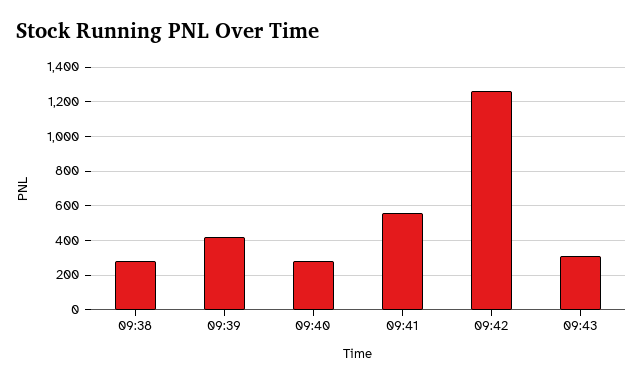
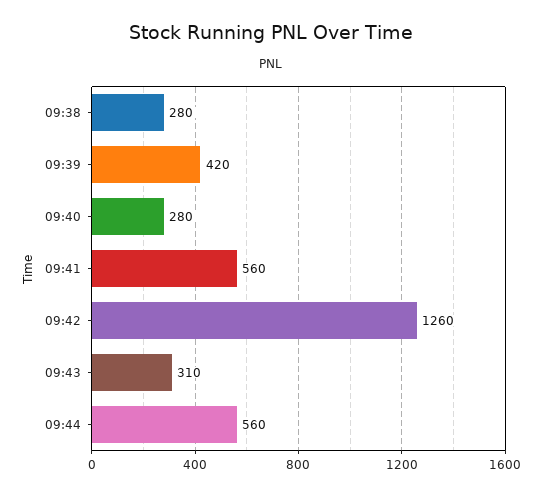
09:44: none -> 560

